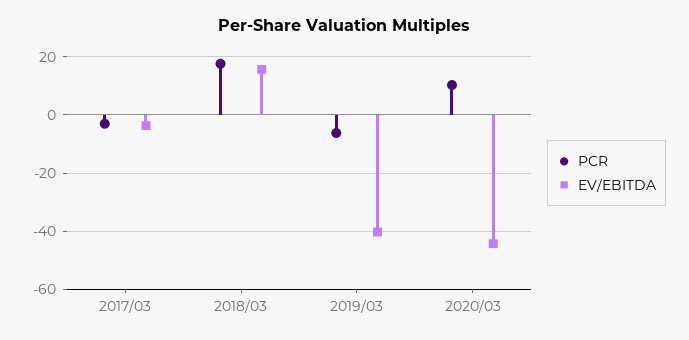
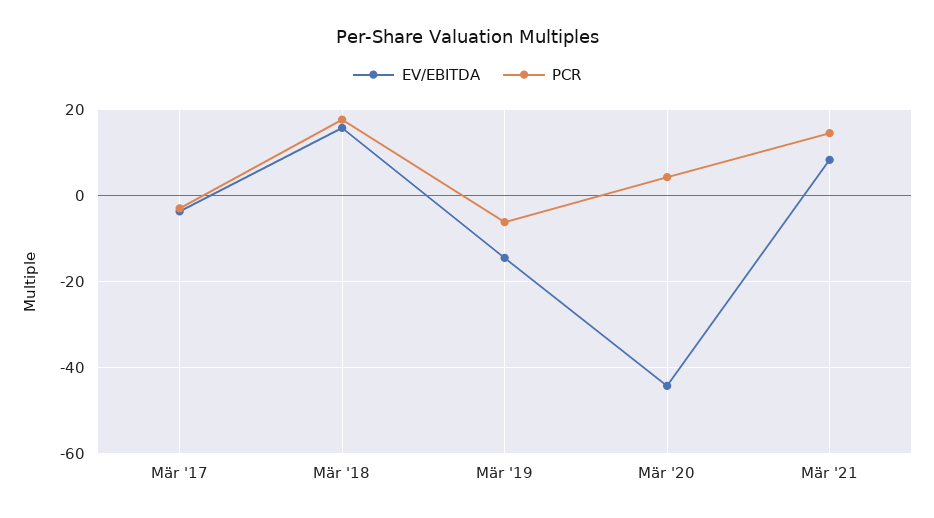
EV/EBITDA, 2019/03: -40 -> -14
PCR, 2020/03: 10 -> 4
EV/EBITDA, Mär '21: none -> 8
PCR, Mär '21: none -> 14

